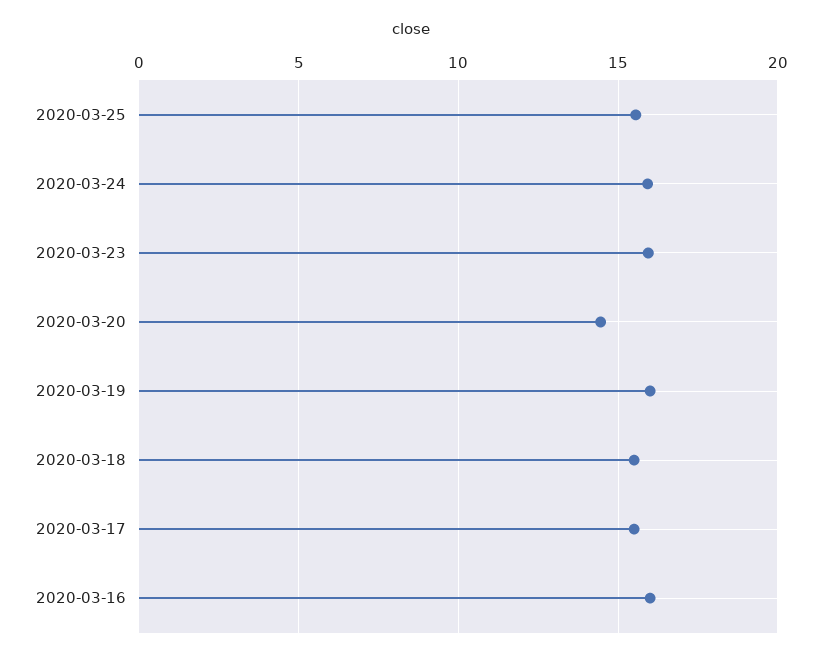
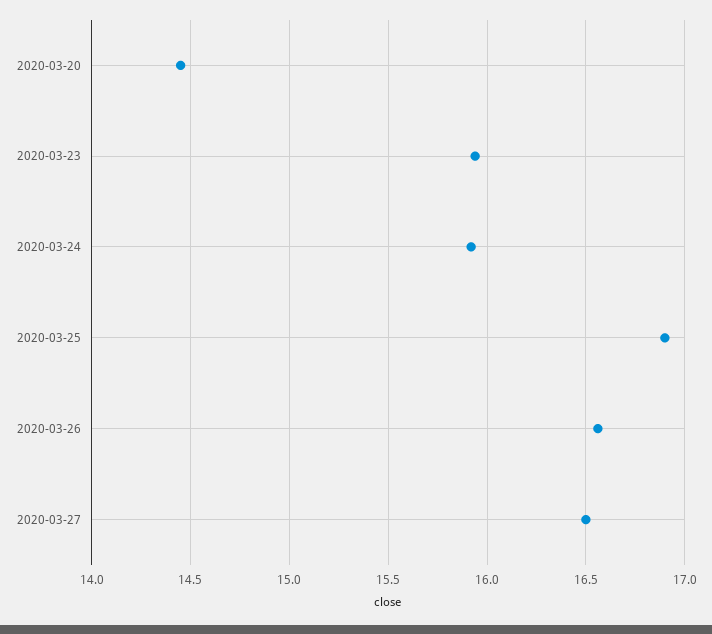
2020-03-25: 15.5 -> 16.9
2020-03-19: 16 -> none
2020-03-18: 15.5 -> none
2020-03-17: 15.5 -> none
2020-03-16: 16 -> none
2020-03-26: none -> 16.55
2020-03-27: none -> 16.5

